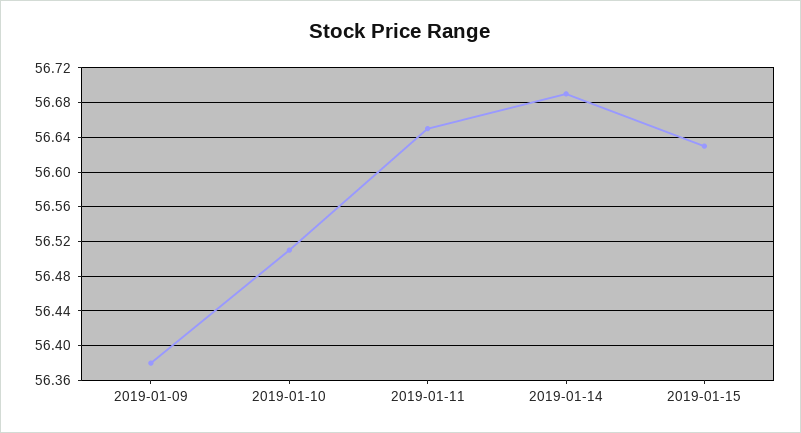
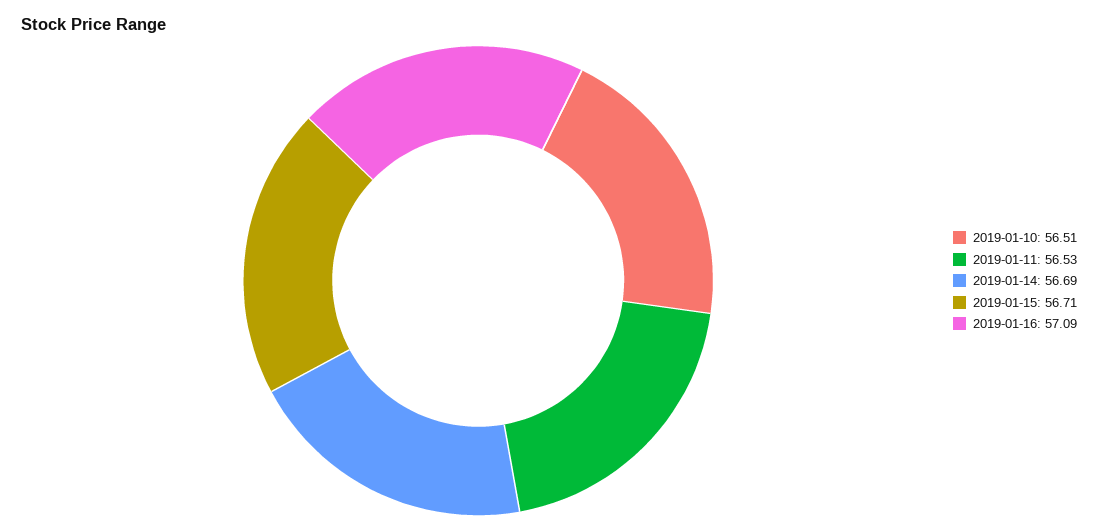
2019-01-09: 56.38 -> none
2019-01-11: 56.65 -> 56.53
2019-01-15: 56.63 -> 56.71
2019-01-16: none -> 57.09

